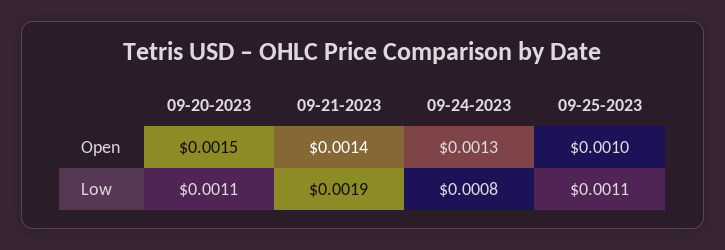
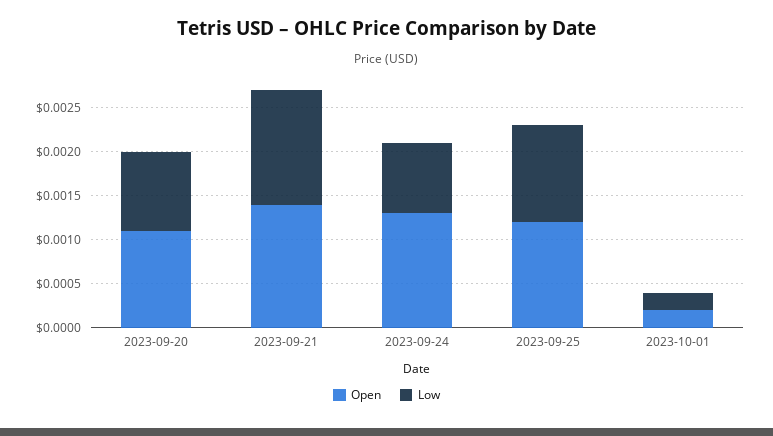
Open, 09-20-2023: 0.0015 -> 0.0011
Open, 09-25-2023: 0.001 -> 0.0012
Low, 09-20-2023: 0.0011 -> 0.0009
Low, 09-21-2023: 0.0019 -> 0.0013
Open, 2023-10-01: none -> 0.0002
Low, 2023-10-01: none -> 0.0002

